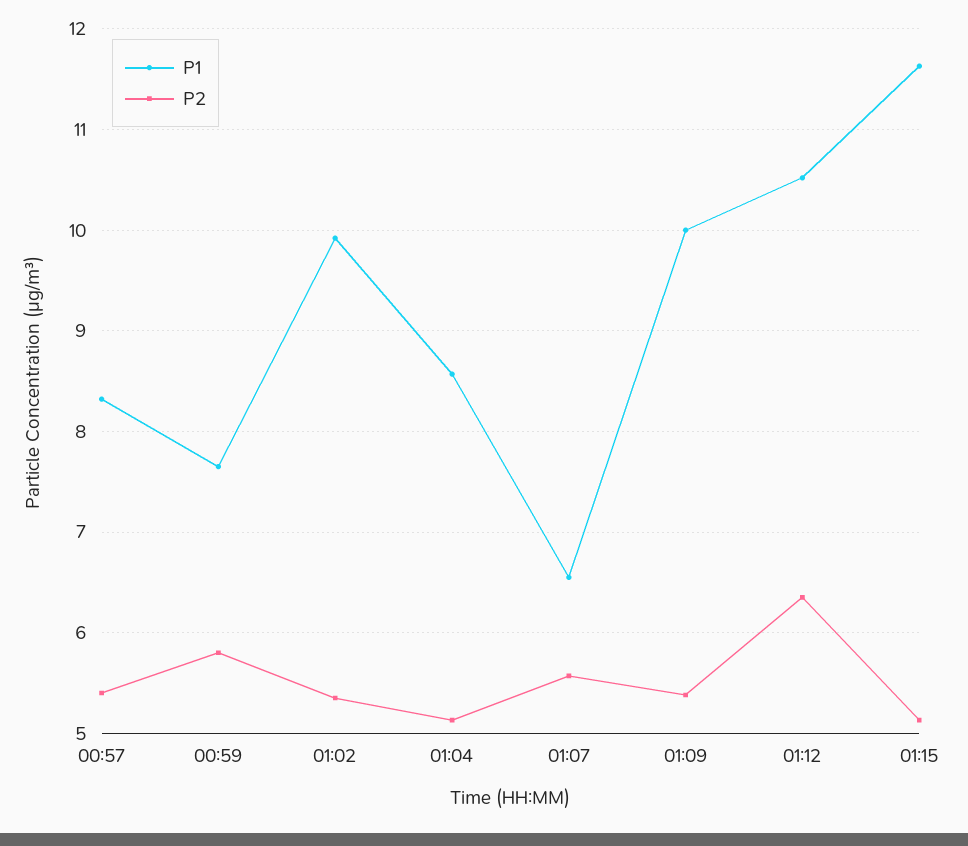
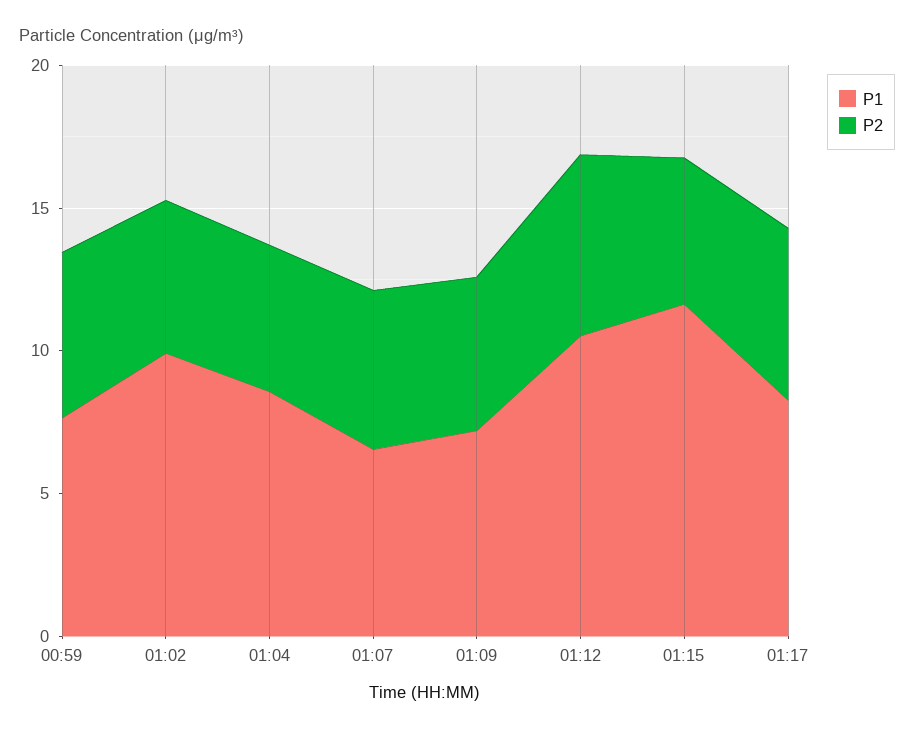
P1, 00:57: 8.3 -> none
P2, 00:57: 5.4 -> none
P1, 01:09: 10 -> 7
P1, 01:17: none -> 8
P2, 01:17: none -> 6

